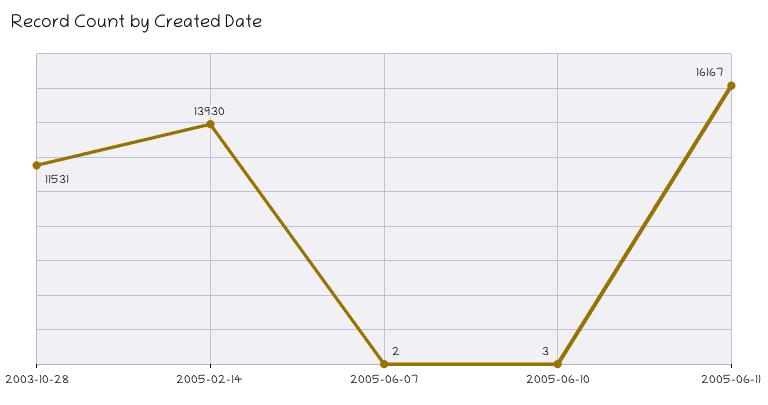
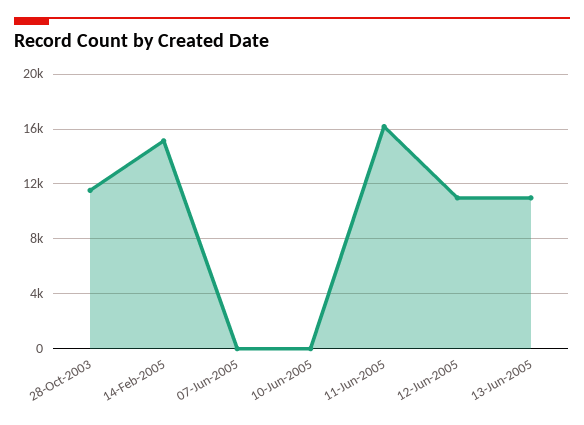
2005-02-14: 13930 -> 15000
12-Jun-2005: none -> 11000
13-Jun-2005: none -> 11000

